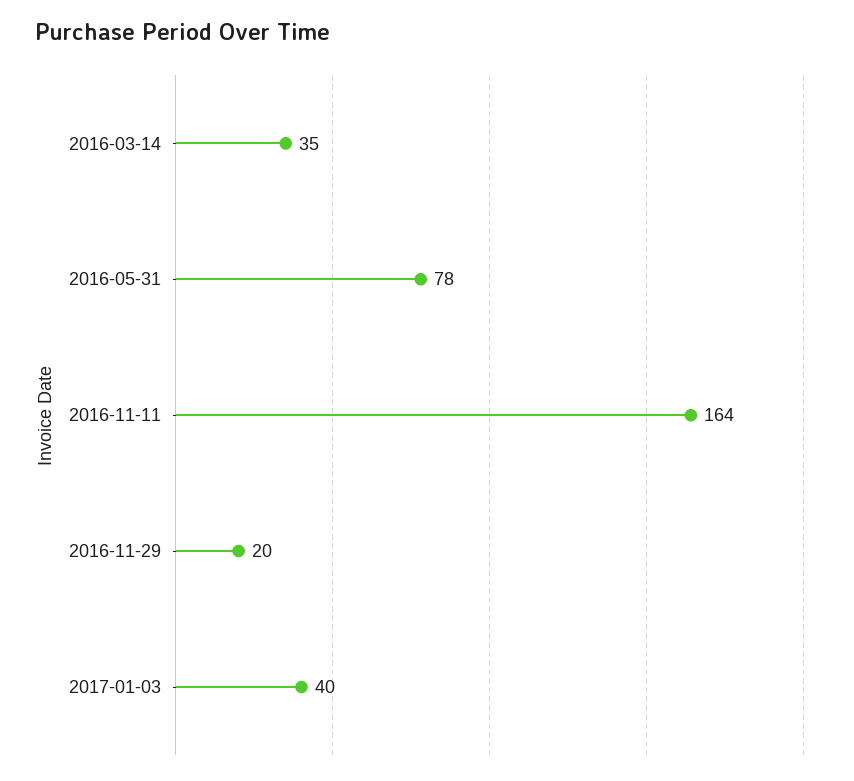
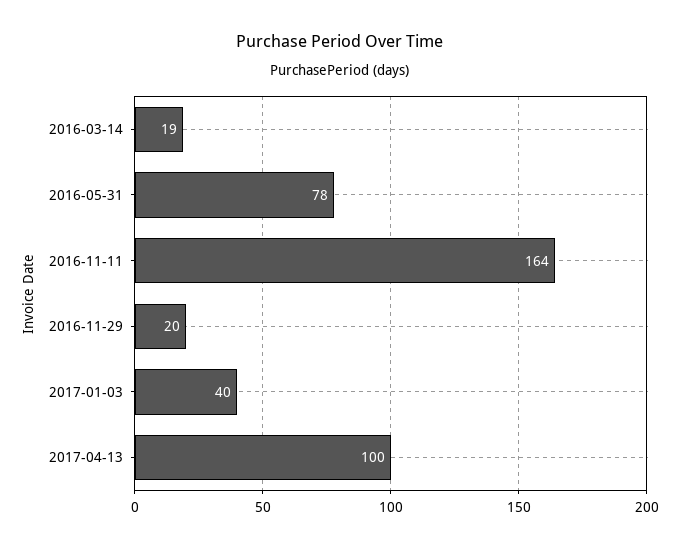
2016-03-14: 35 -> 19
2017-04-13: none -> 100

